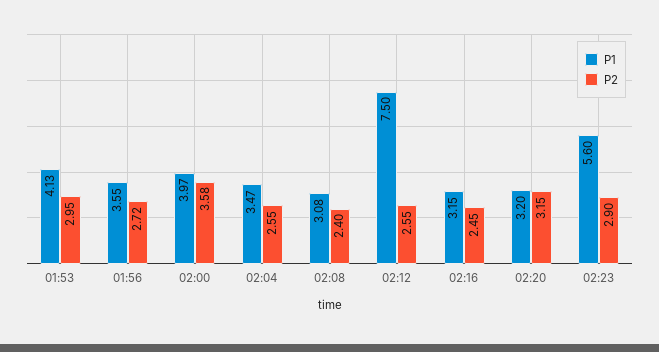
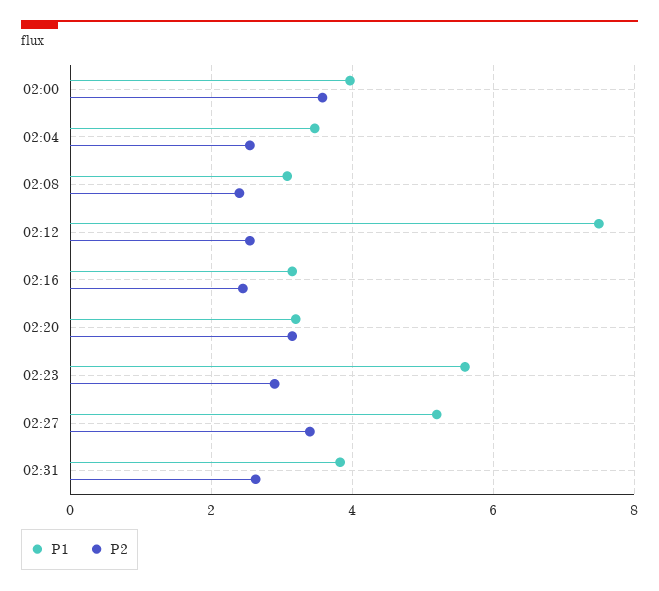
P1, 01:53: 4.13 -> none
P2, 01:53: 2.95 -> none
P1, 01:56: 3.55 -> none
P2, 01:56: 2.72 -> none
P1, 02:27: none -> 5.2
P2, 02:27: none -> 3.4
P1, 02:31: none -> 3.8
P2, 02:31: none -> 2.6

